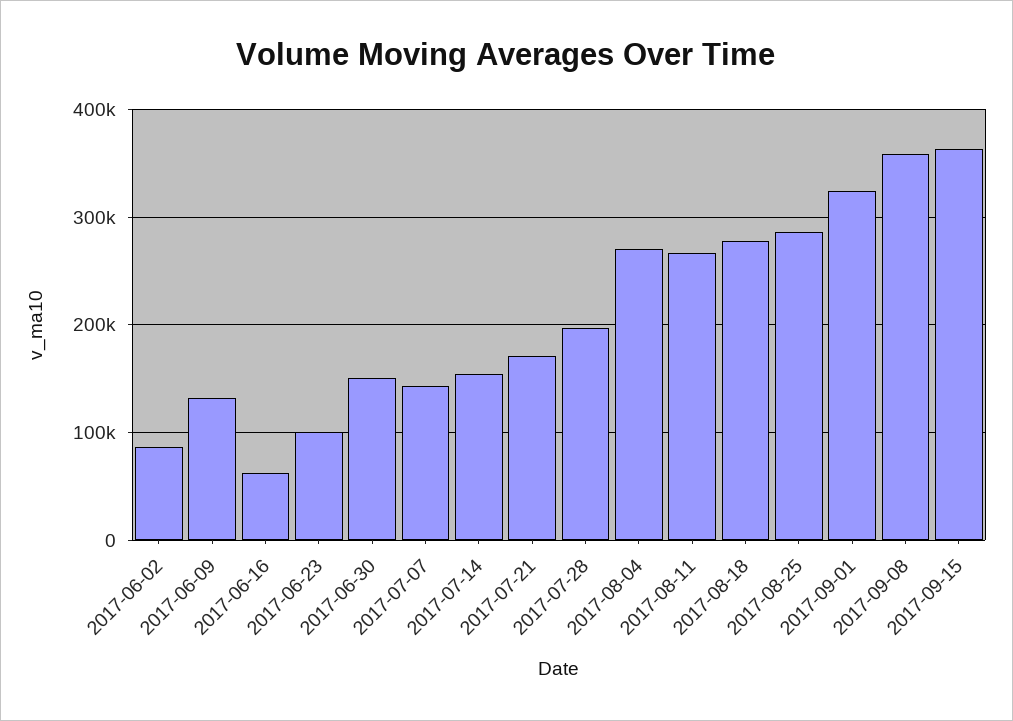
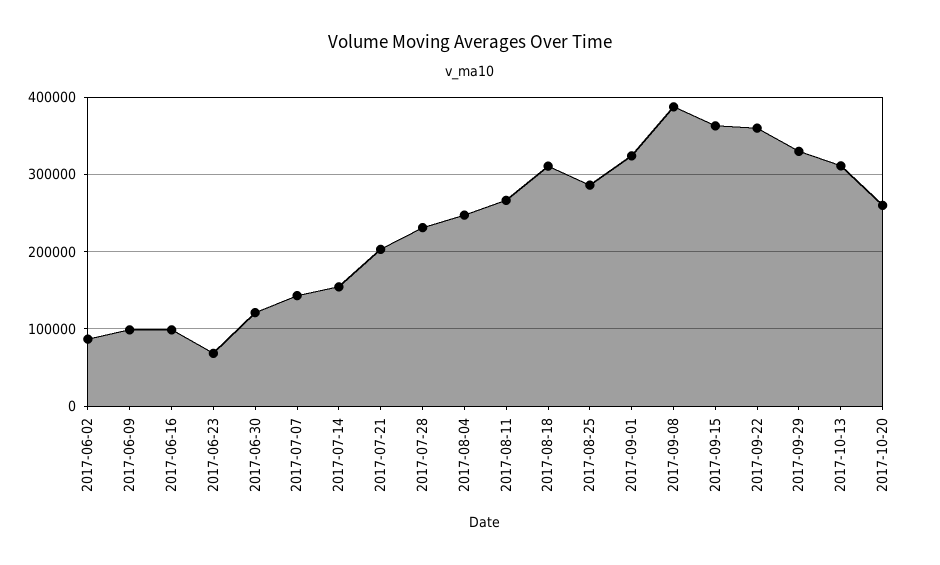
2017-06-09: 130000 -> 100000
2017-06-16: 60000 -> 100000
2017-06-23: 100000 -> 70000
2017-06-30: 150000 -> 120000
2017-07-21: 170000 -> 200000
2017-07-28: 200000 -> 230000
2017-08-04: 270000 -> 250000
2017-08-18: 280000 -> 310000
2017-09-08: 360000 -> 390000
2017-09-22: none -> 360000
2017-09-29: none -> 330000
2017-10-13: none -> 310000
2017-10-20: none -> 260000

